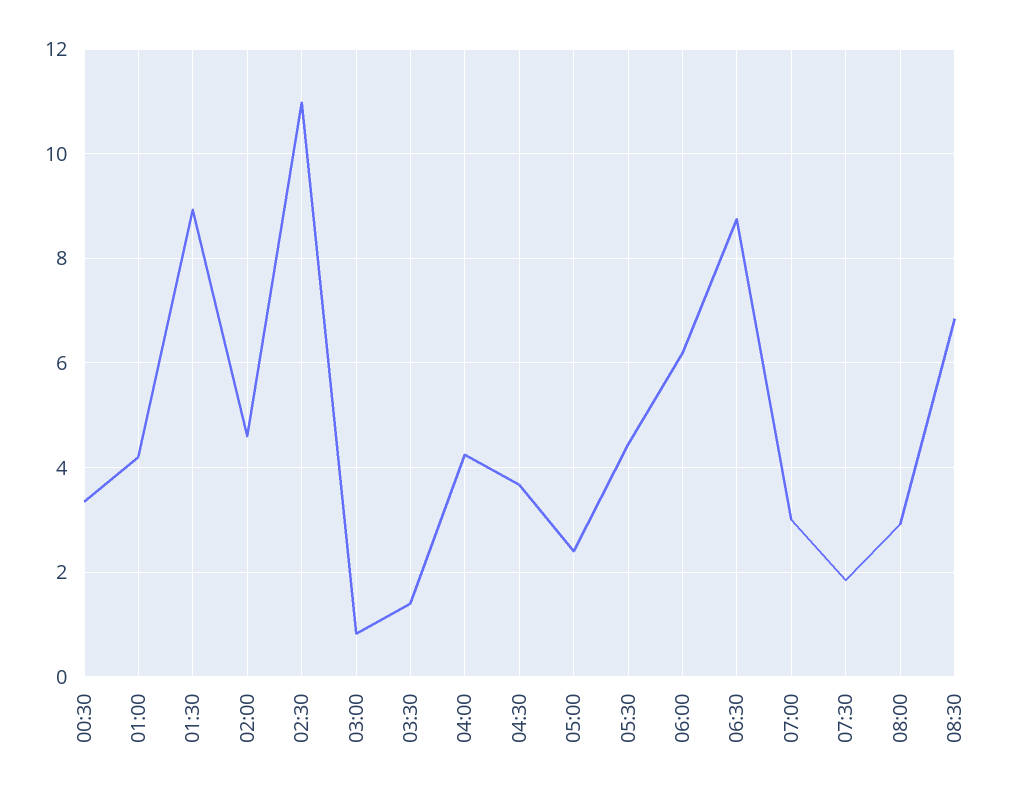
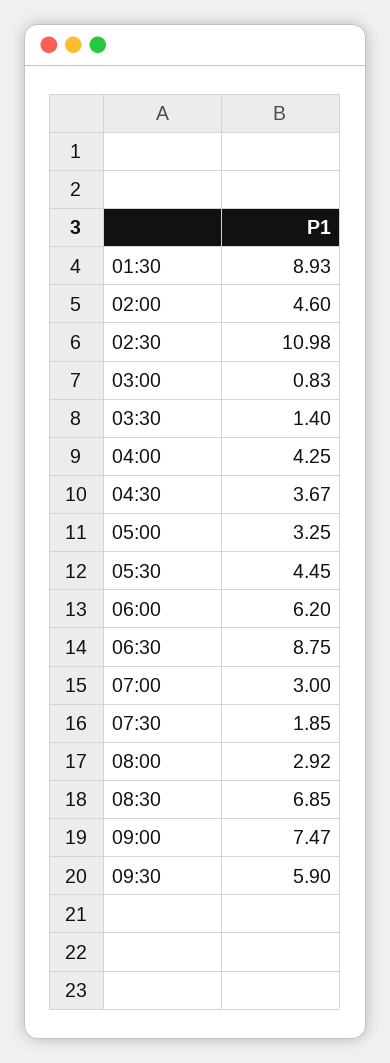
00:30: 3.4 -> none
01:00: 4.2 -> none
05:00: 2.4 -> 3.25
09:00: none -> 7.47
09:30: none -> 5.9

